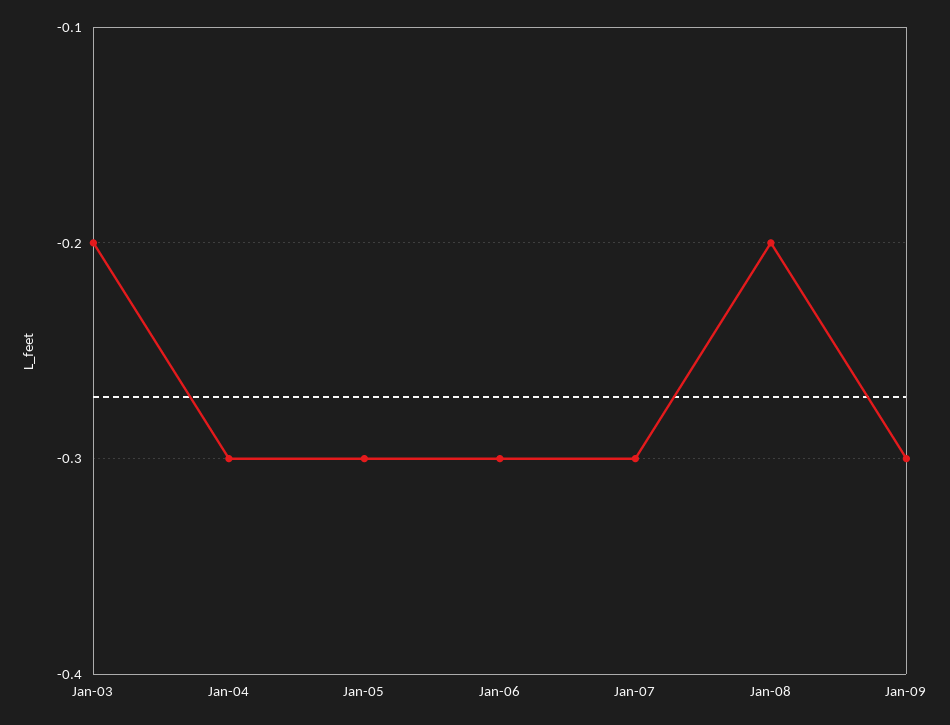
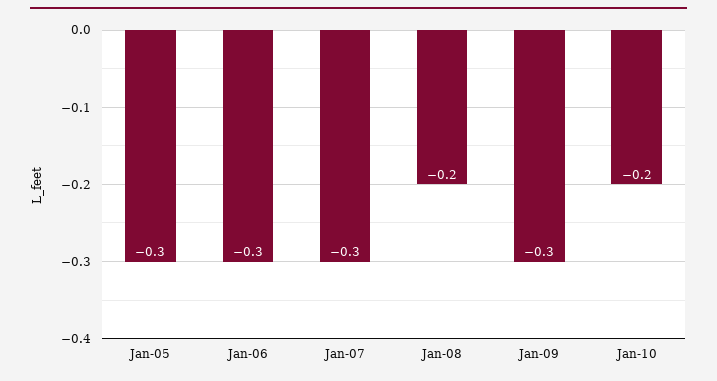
Jan-03: -0.2 -> none
Jan-04: -0.3 -> none
Jan-10: none -> -0.2

